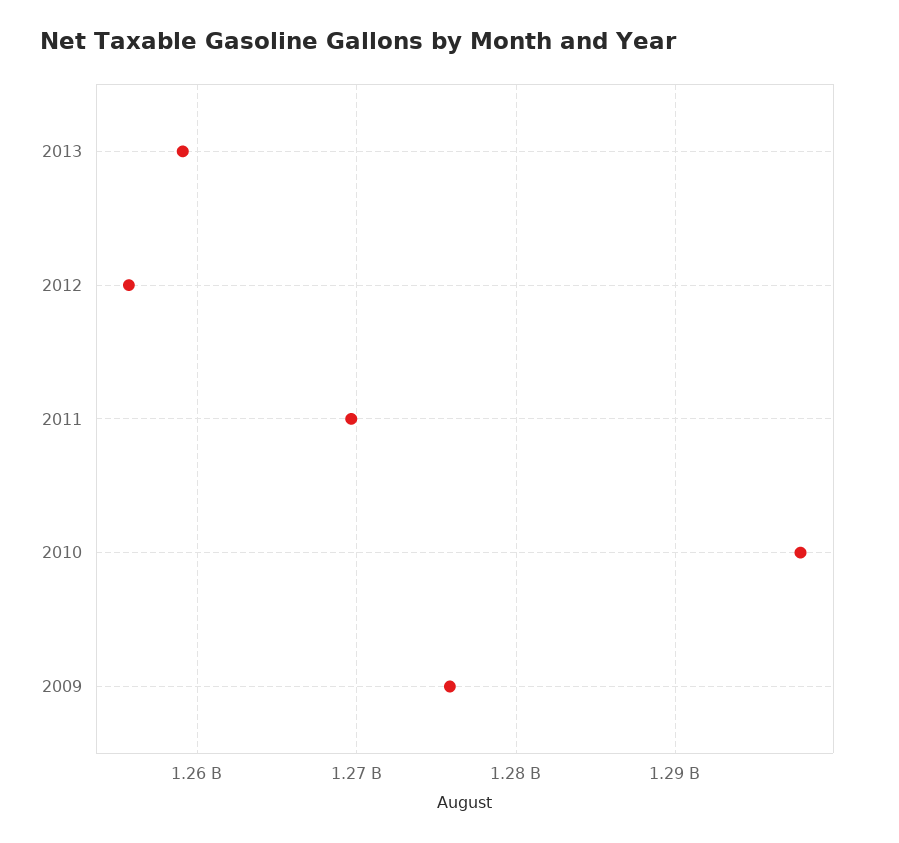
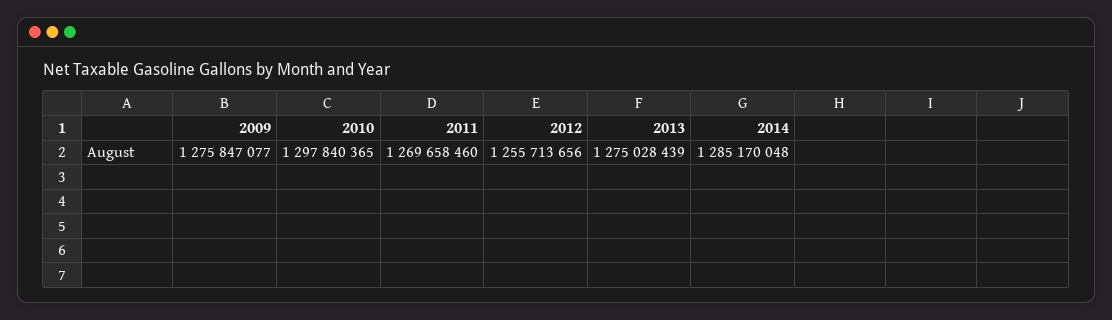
2013: 1259000000 -> 1275028439
2014: none -> 1285170048

